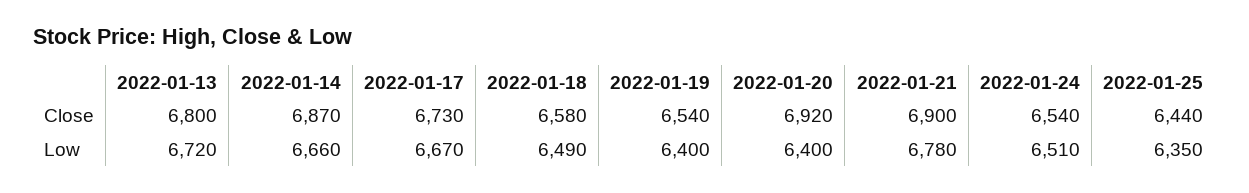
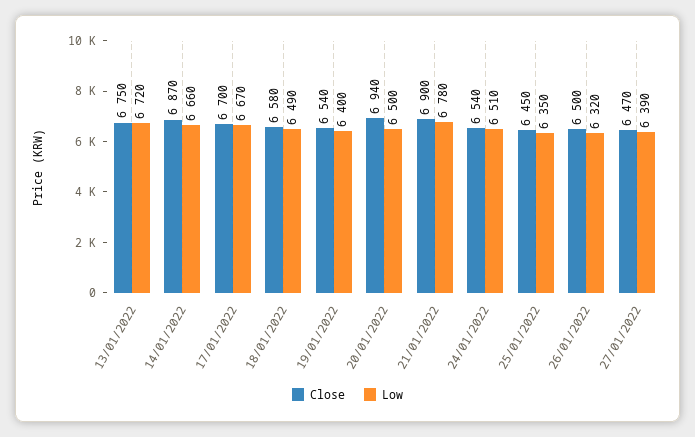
Close, 2022-01-13: 6800 -> 6750
Close, 2022-01-17: 6730 -> 6700
Close, 2022-01-20: 6920 -> 6940
Close, 2022-01-25: 6440 -> 6450
Low, 2022-01-20: 6400 -> 6500
Close, 26/01/2022: none -> 6500
Low, 26/01/2022: none -> 6320
Close, 27/01/2022: none -> 6470
Low, 27/01/2022: none -> 6390

